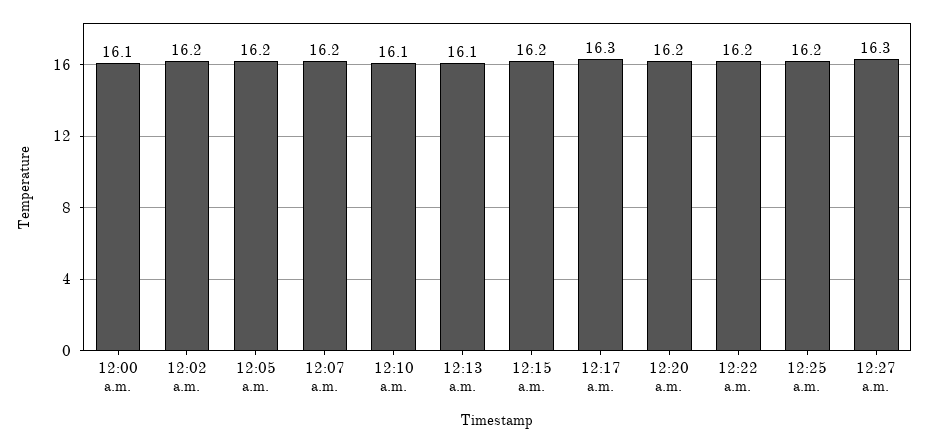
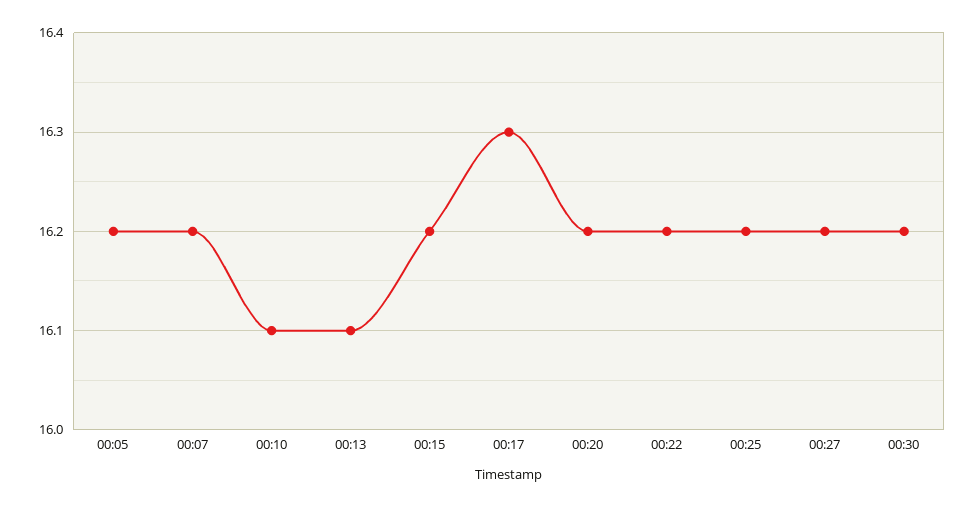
12:00 a.m.: 16.1 -> none
12:02 a.m.: 16.2 -> none
12:27 a.m.: 16.3 -> 16.2
00:30: none -> 16.2

